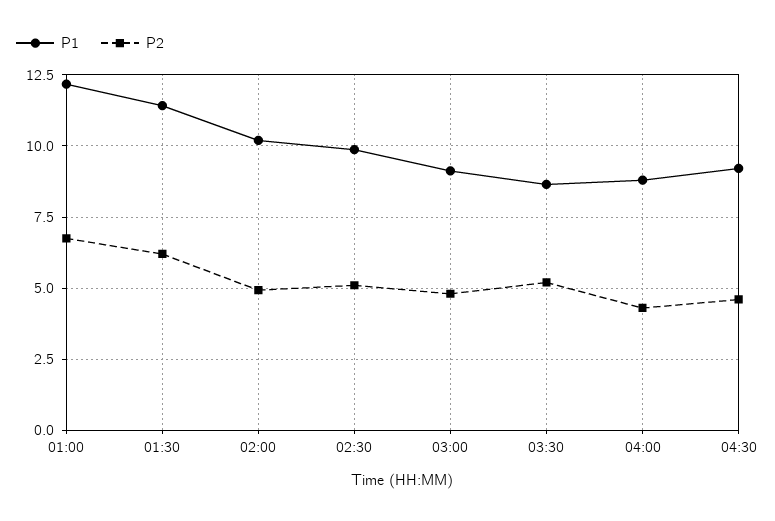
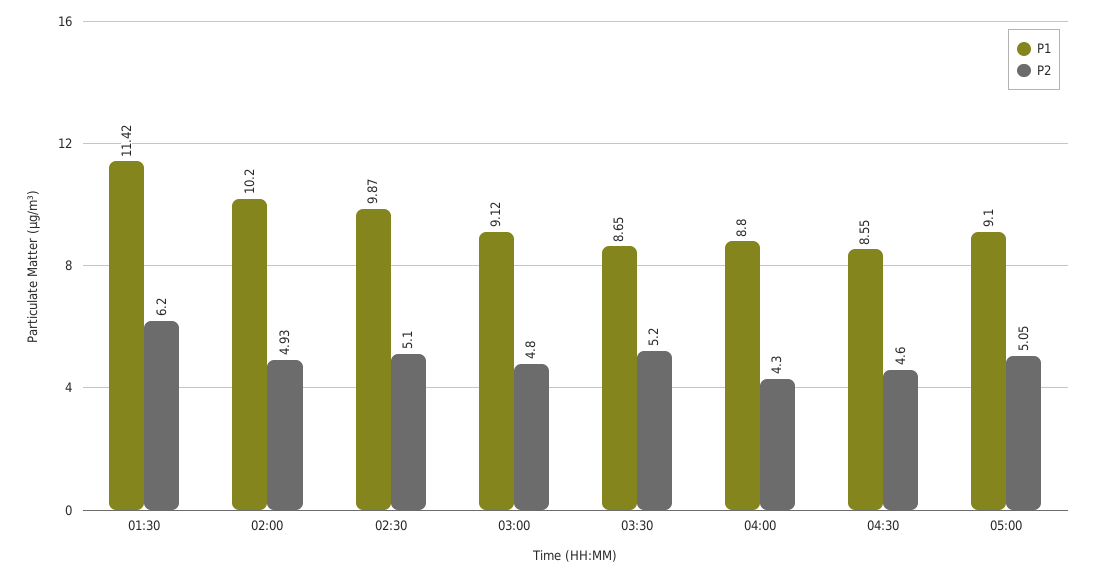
P1, 01:00: 12.25 -> none
P2, 01:00: 6.75 -> none
P1, 04:30: 9.25 -> 8.55
P1, 05:00: none -> 9.1
P2, 05:00: none -> 5.05

